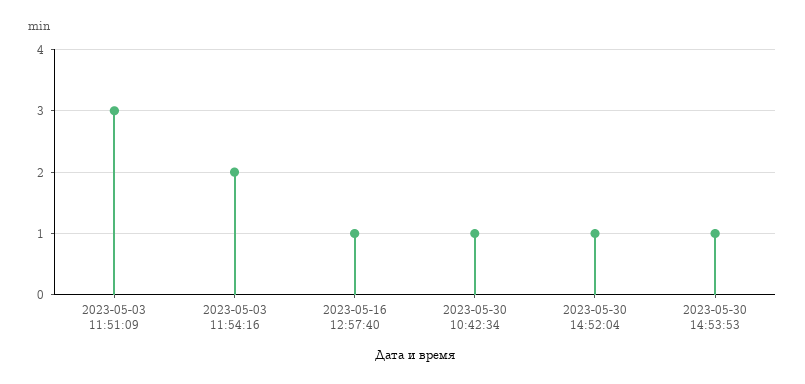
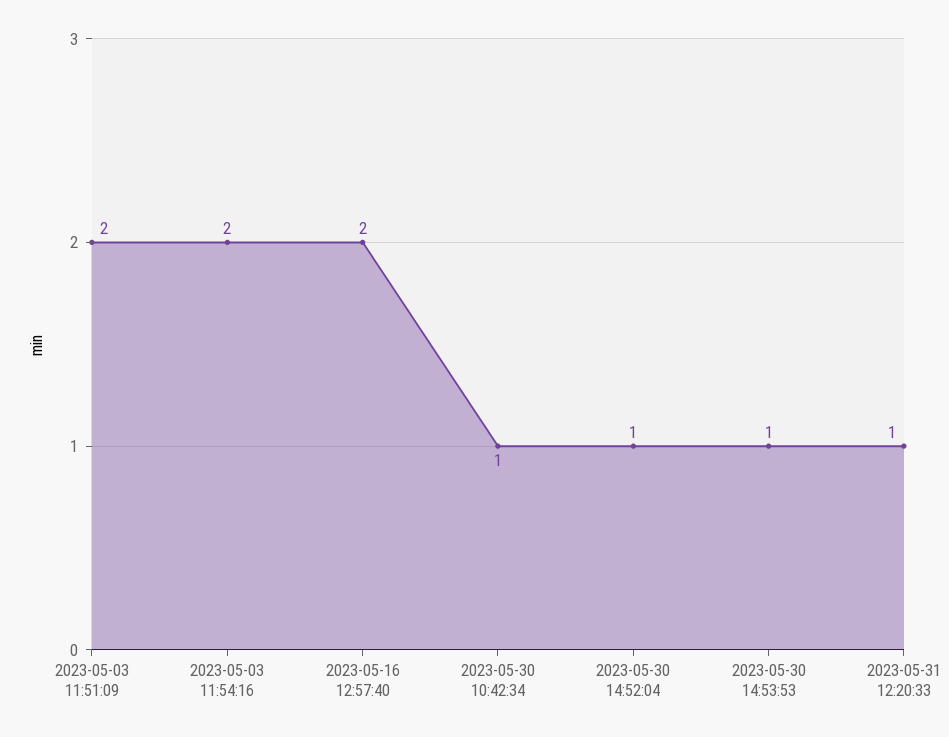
2023-05-03 11:51:09: 3 -> 2
2023-05-16 12:57:40: 1 -> 2
2023-05-31 12:20:33: none -> 1

